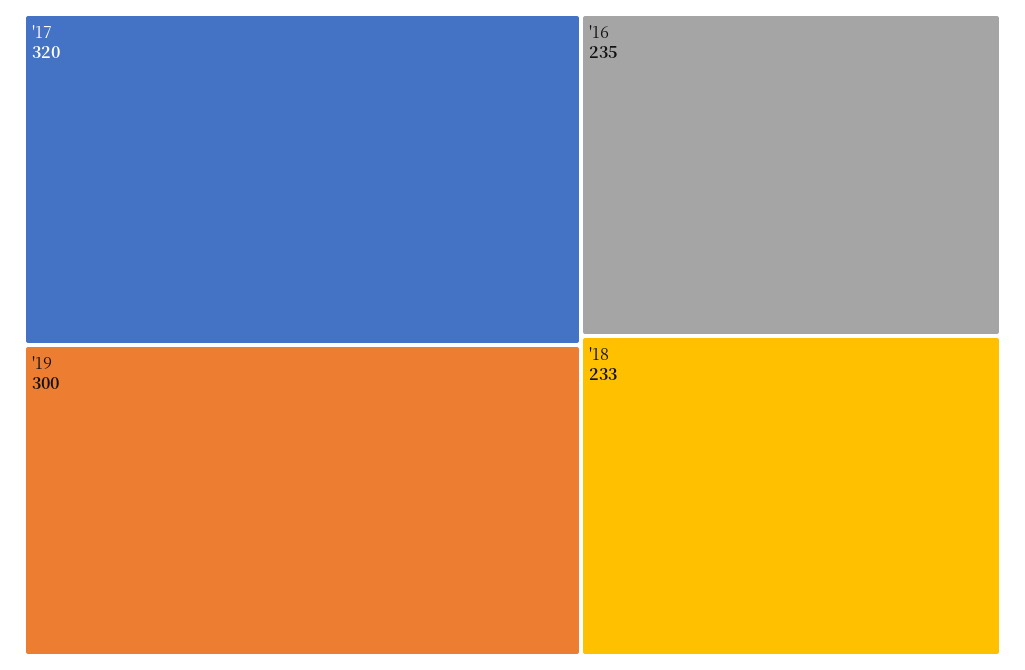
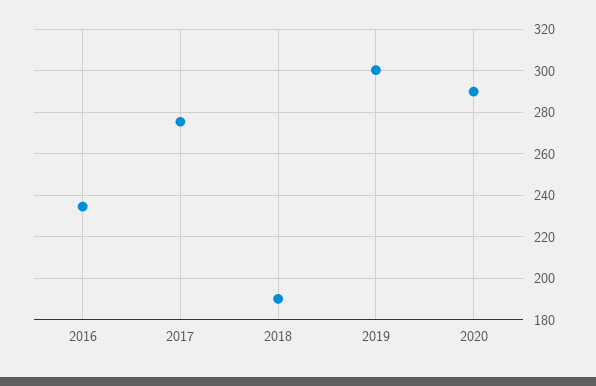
'17: 320 -> 275
'18: 233 -> 190
2020: none -> 290

